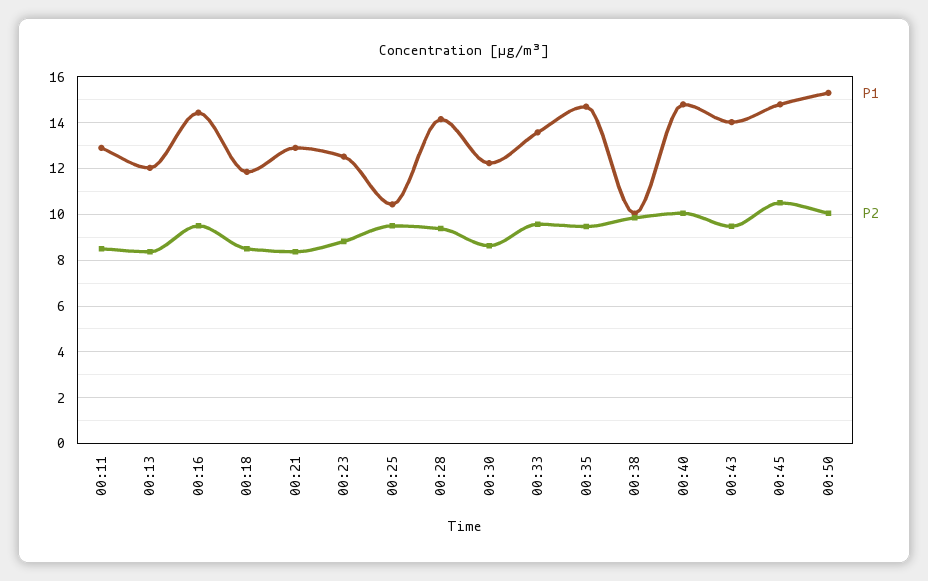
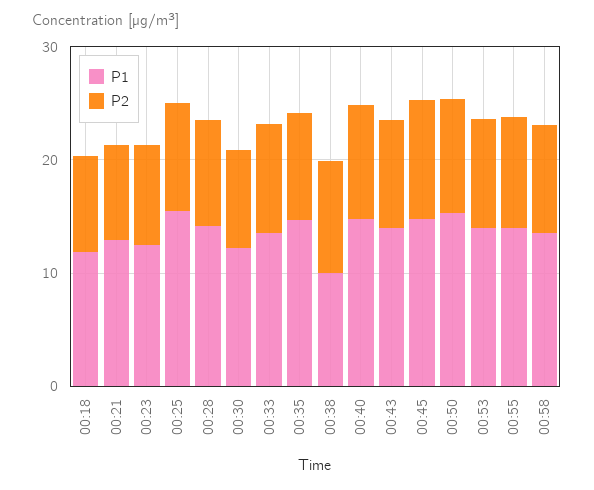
P1, 00:11: 13 -> none
P2, 00:11: 8.5 -> none
P1, 00:13: 12 -> none
P2, 00:13: 8.5 -> none
P1, 00:16: 14.5 -> none
P2, 00:16: 9.5 -> none
P1, 00:25: 10.5 -> 16
P1, 00:53: none -> 14
P2, 00:53: none -> 10
P1, 00:55: none -> 14
P2, 00:55: none -> 10
P1, 00:58: none -> 14
P2, 00:58: none -> 10

